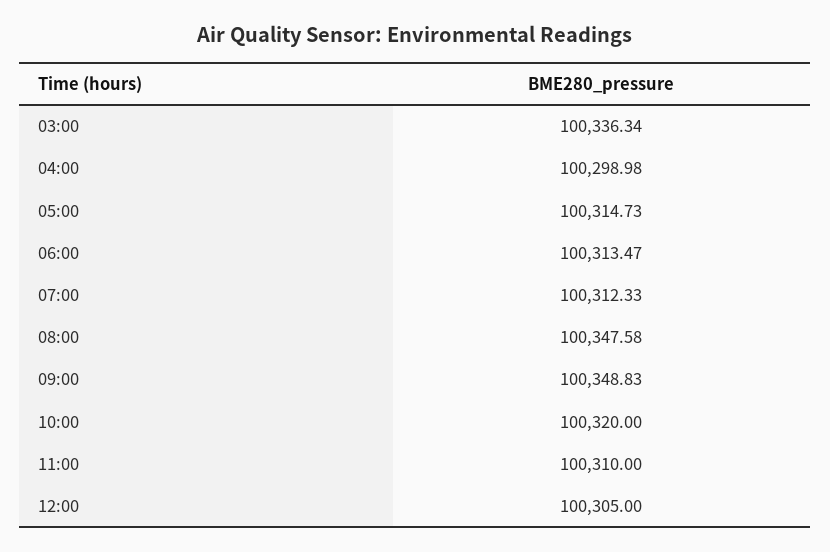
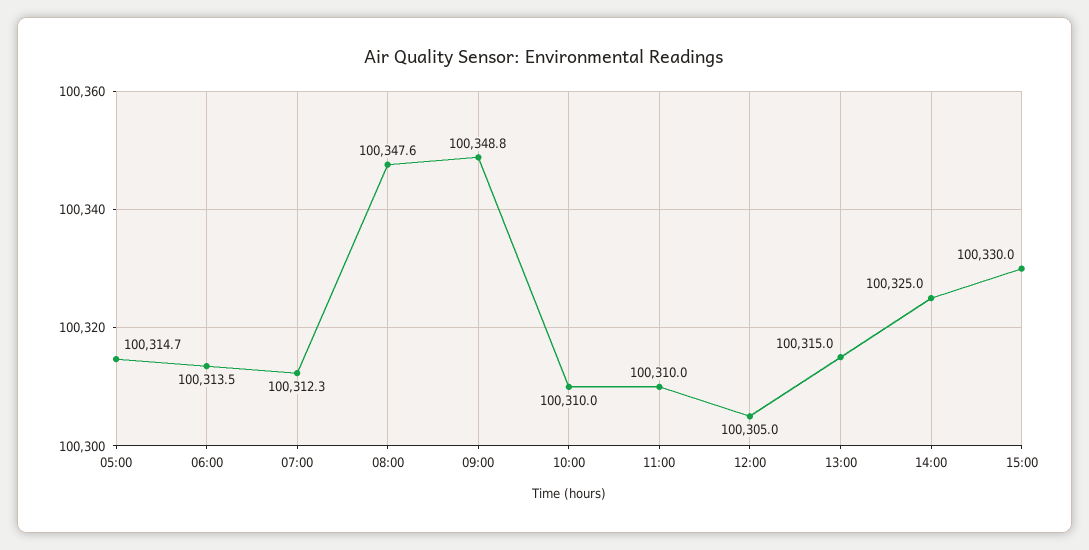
03:00: 100336.34 -> none
04:00: 100298.98 -> none
10:00: 100320 -> 100310
13:00: none -> 100315
14:00: none -> 100325
15:00: none -> 100330

